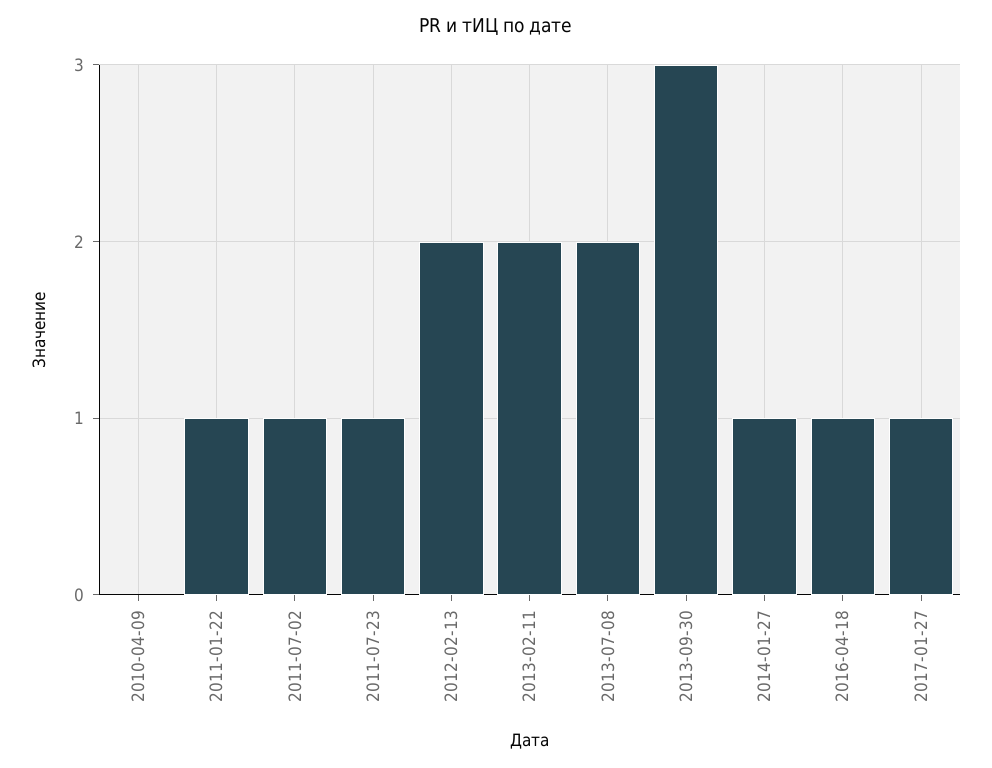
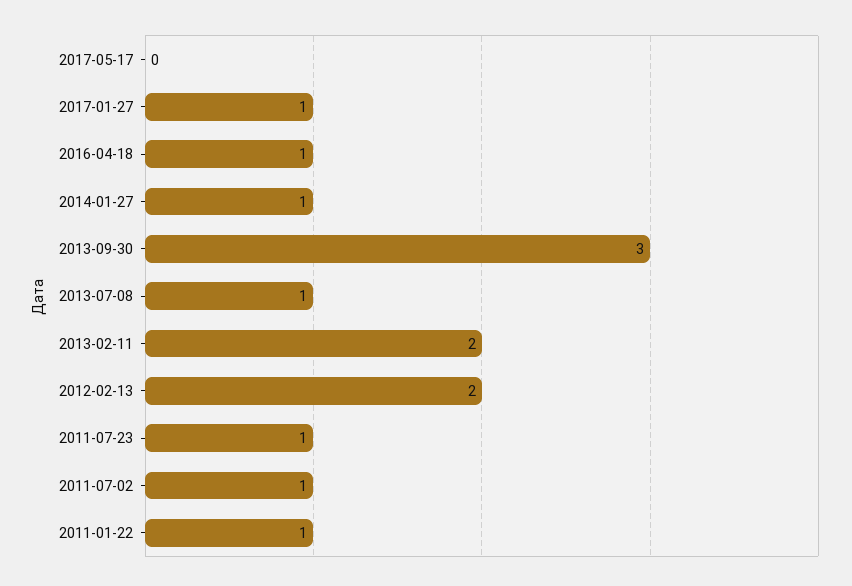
2010-04-09: 0 -> none
2013-07-08: 2 -> 1
2017-05-17: none -> 0

